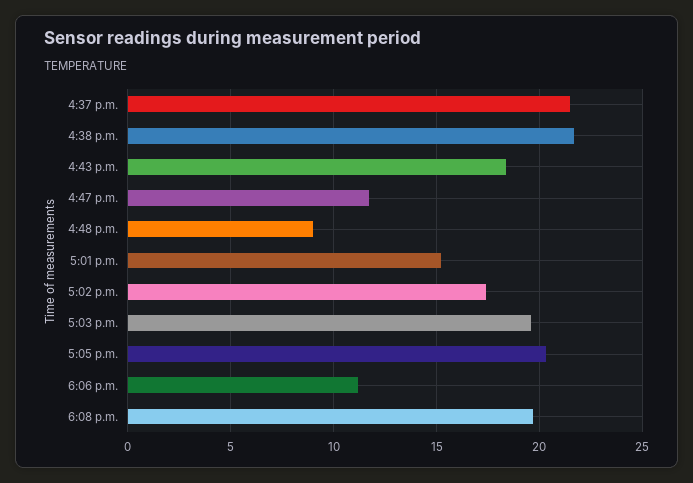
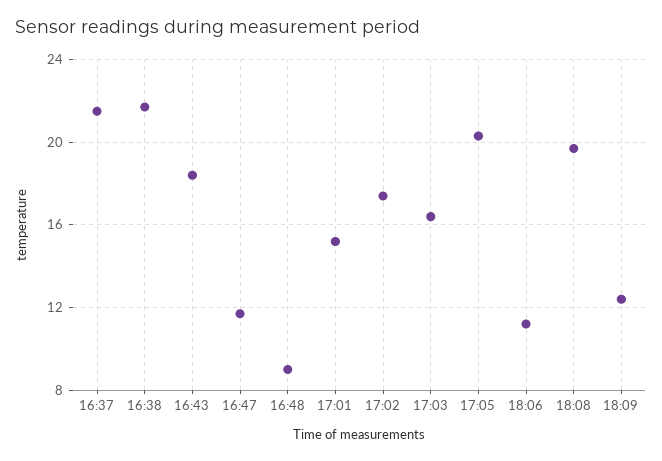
5:03 p.m.: 19.5 -> 16.5
18:09: none -> 12.5

